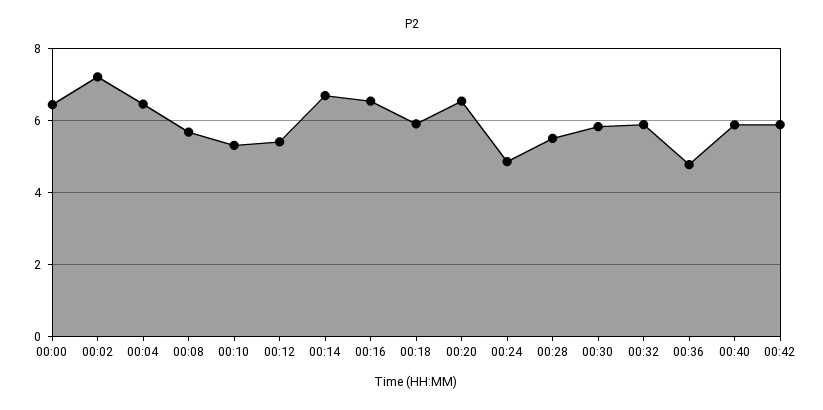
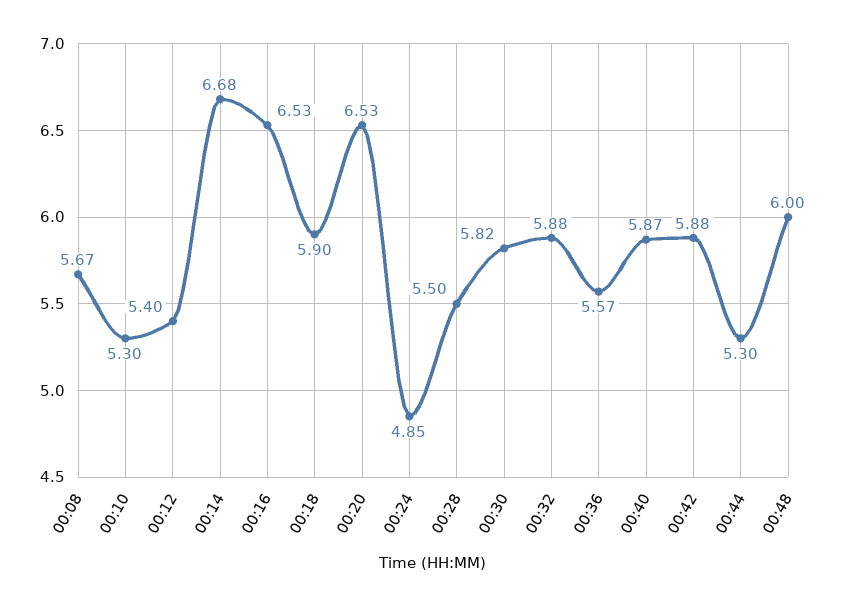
00:00: 6.4 -> none
00:02: 7.2 -> none
00:04: 6.4 -> none
00:36: 4.8 -> 5.57
00:44: none -> 5.3
00:48: none -> 6

